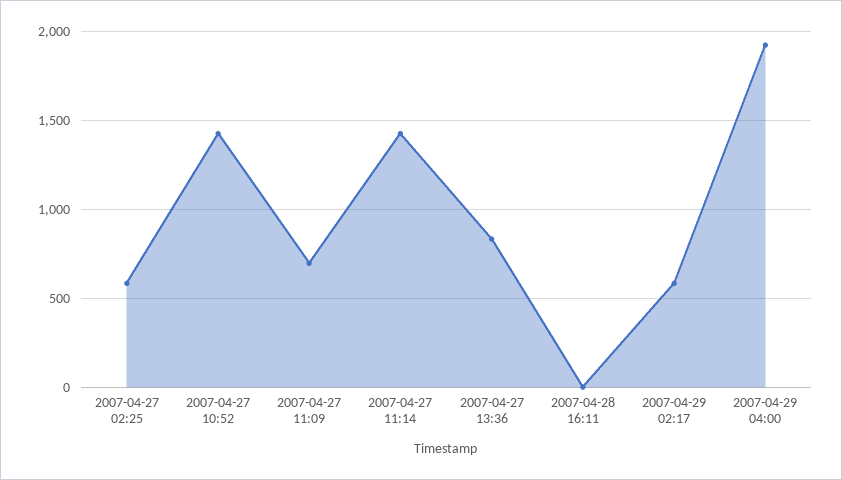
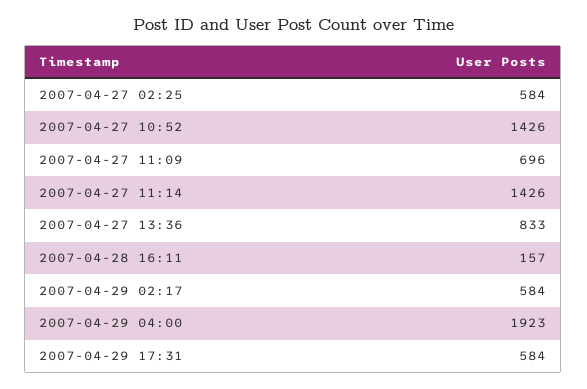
2007-04-28 16:11: 0 -> 157
2007-04-29 17:31: none -> 584

